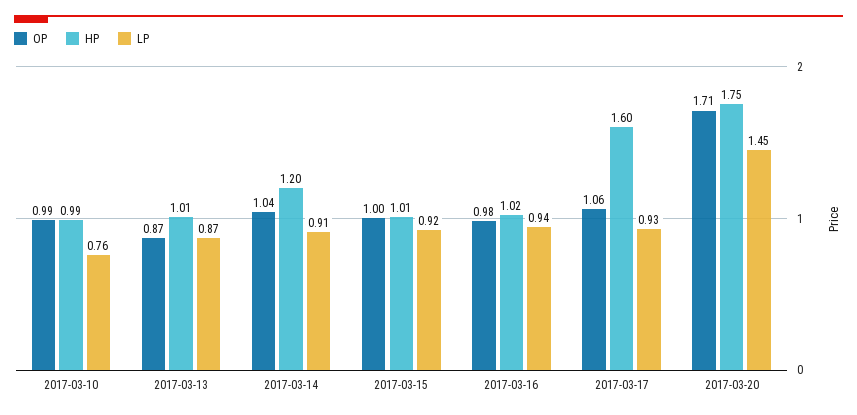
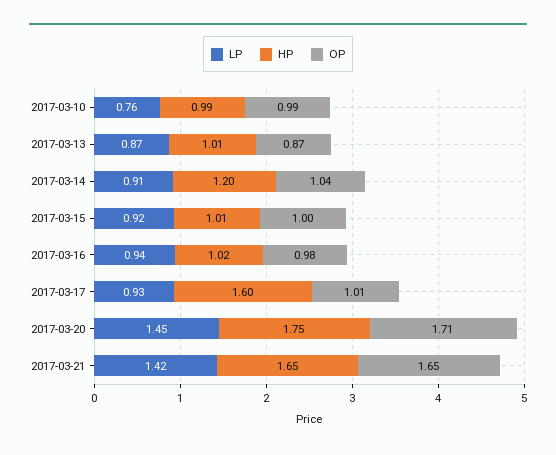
OP, 2017-03-17: 1.06 -> 1.01
LP, 2017-03-21: none -> 1.42
HP, 2017-03-21: none -> 1.65
OP, 2017-03-21: none -> 1.65

